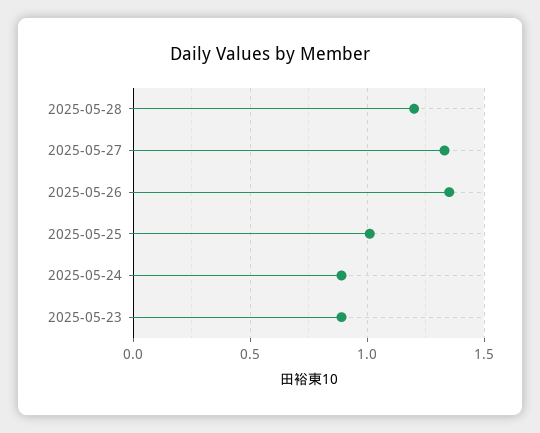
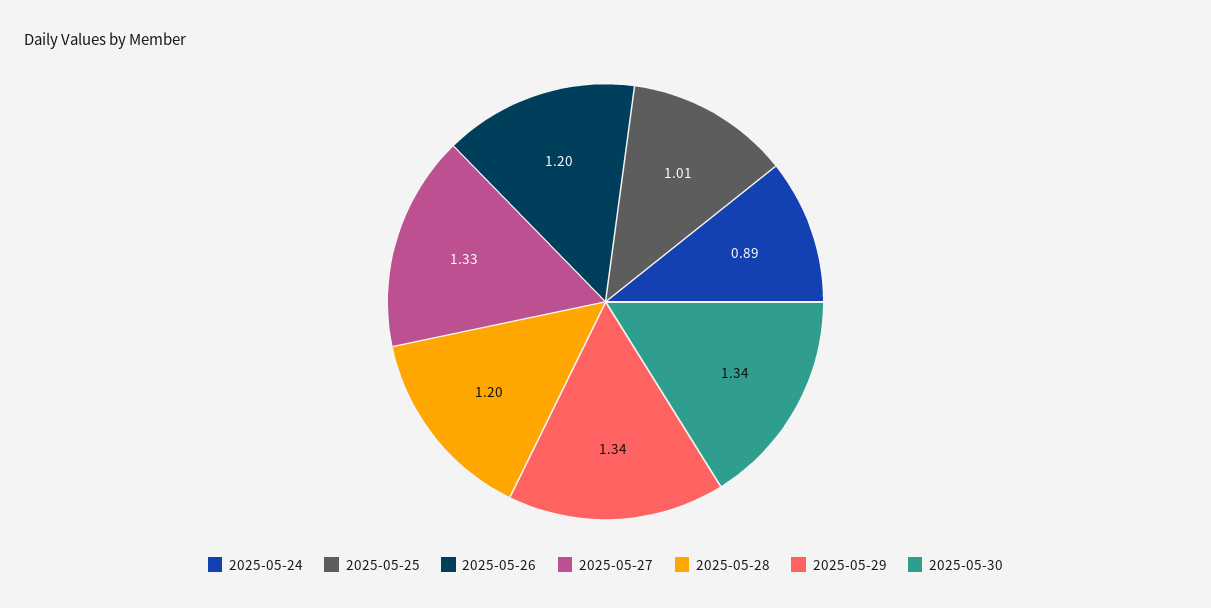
2025-05-26: 1.35 -> 1.2
2025-05-23: 0.9 -> none
2025-05-29: none -> 1.34
2025-05-30: none -> 1.34

